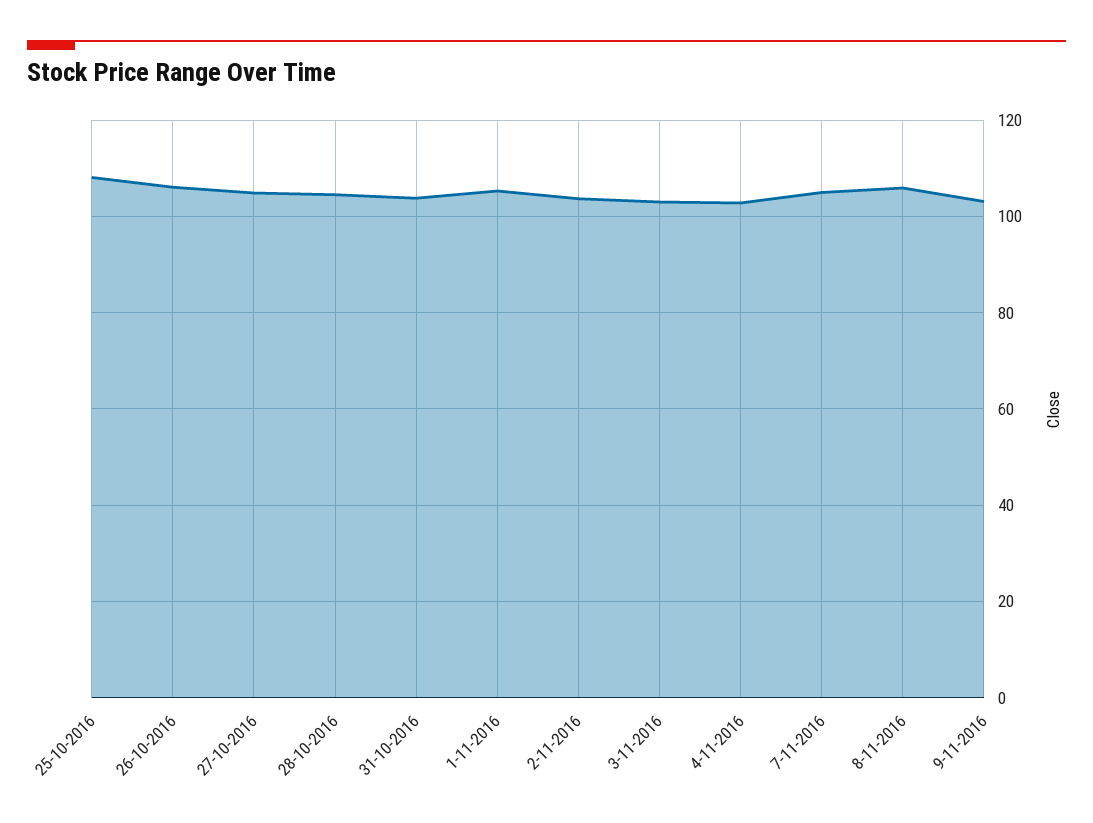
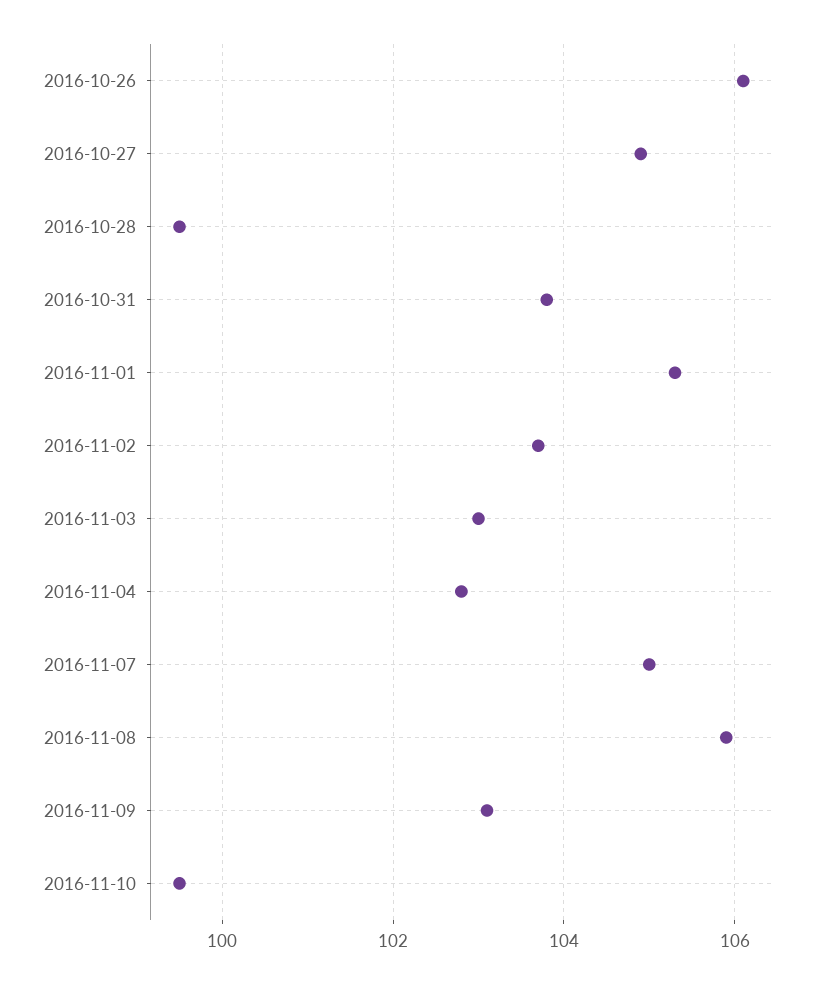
25-10-2016: 108 -> none
28-10-2016: 104 -> 99.5
2016-11-10: none -> 99.5

